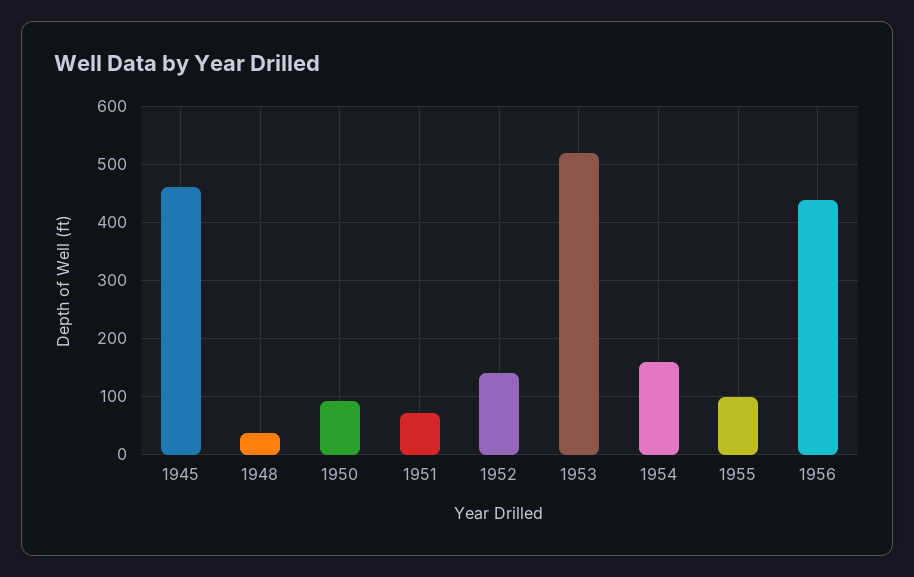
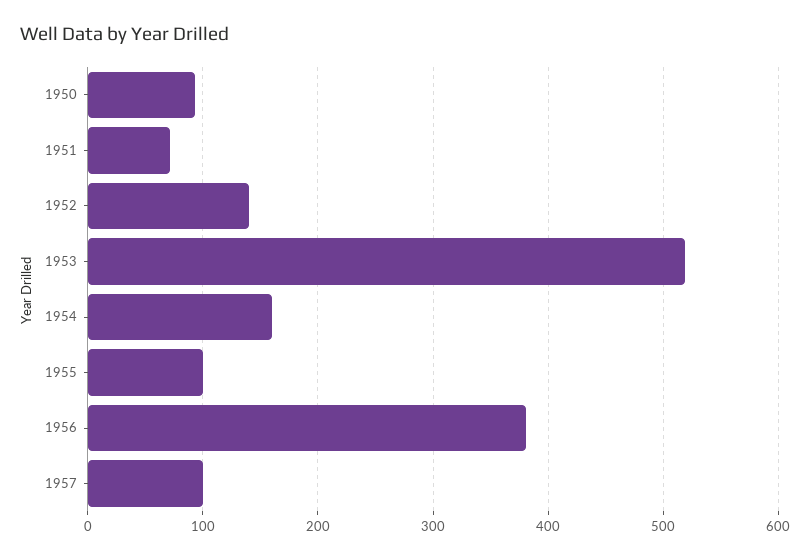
1945: 460 -> none
1948: 40 -> none
1956: 440 -> 380
1957: none -> 100

